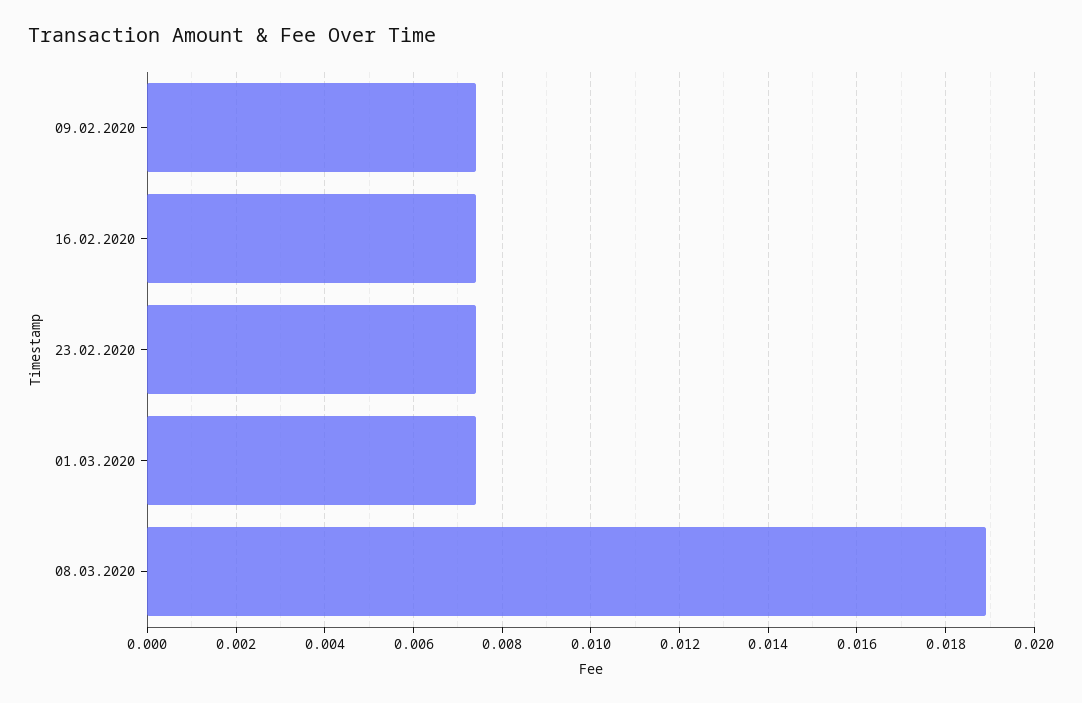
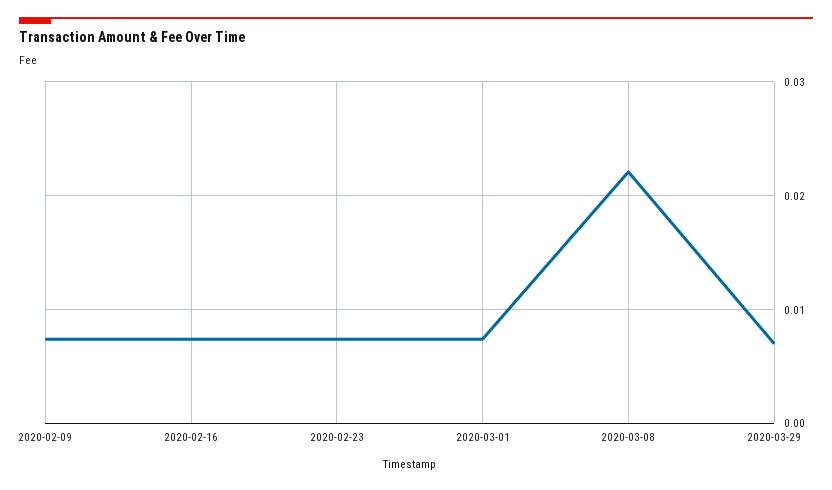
08.03.2020: 0.019 -> 0.022
2020-03-29: none -> 0.007

